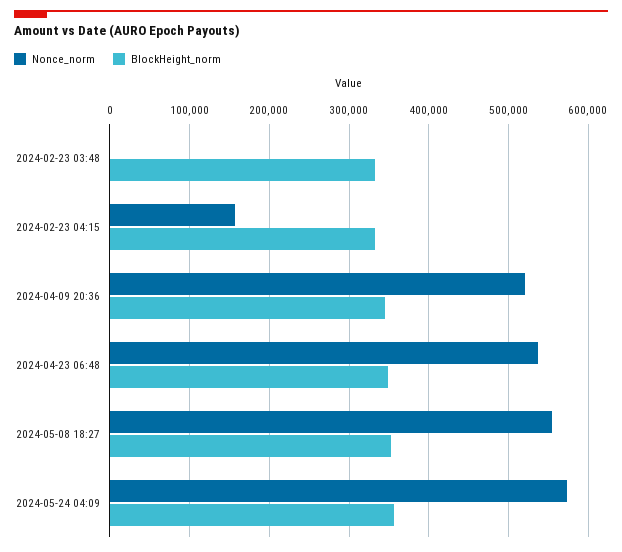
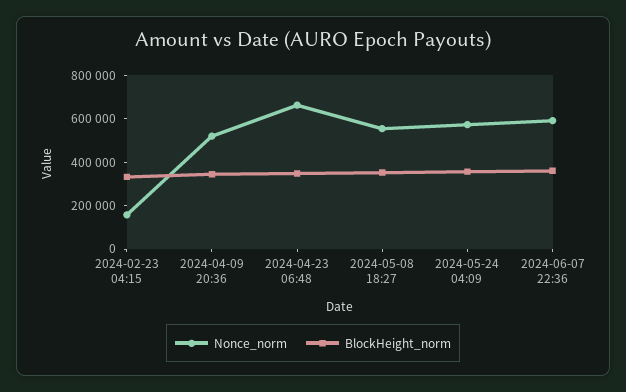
Nonce_norm, 2024-02-23 03:48: 0 -> none
BlockHeight_norm, 2024-02-23 03:48: 330000 -> none
Nonce_norm, 2024-04-23 06:48: 540000 -> 650000
Nonce_norm, 2024-06-07 22:36: none -> 600000
BlockHeight_norm, 2024-06-07 22:36: none -> 350000

